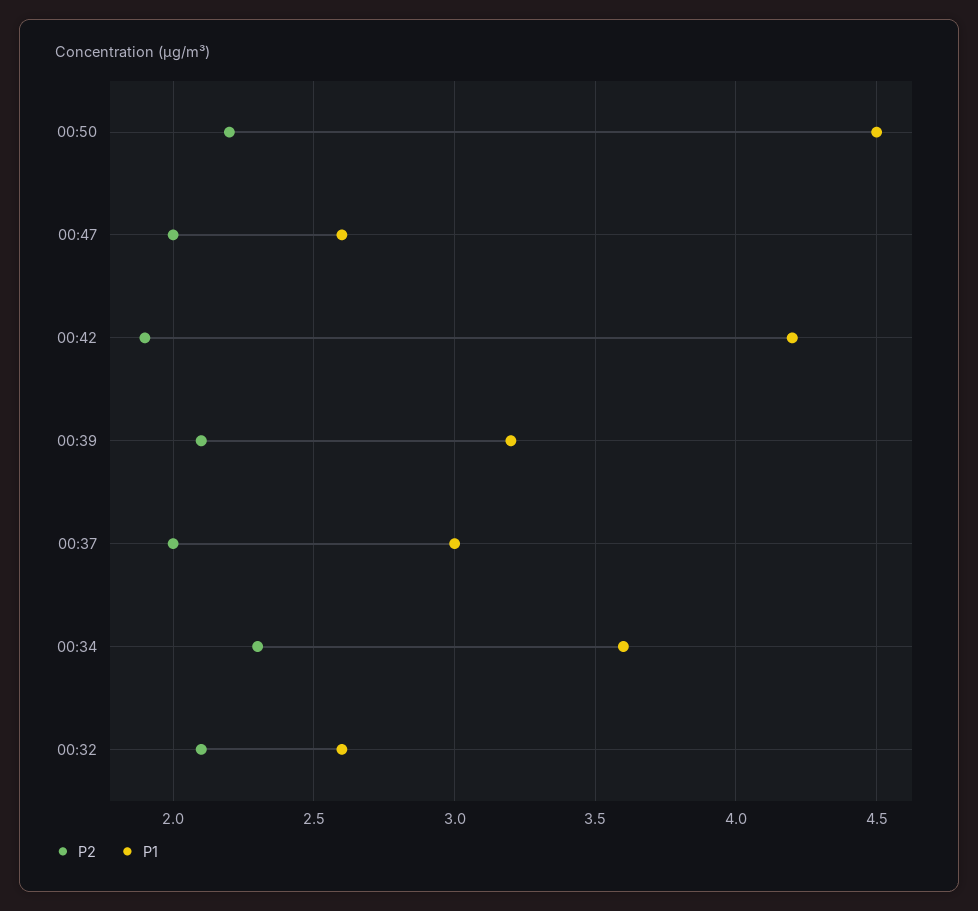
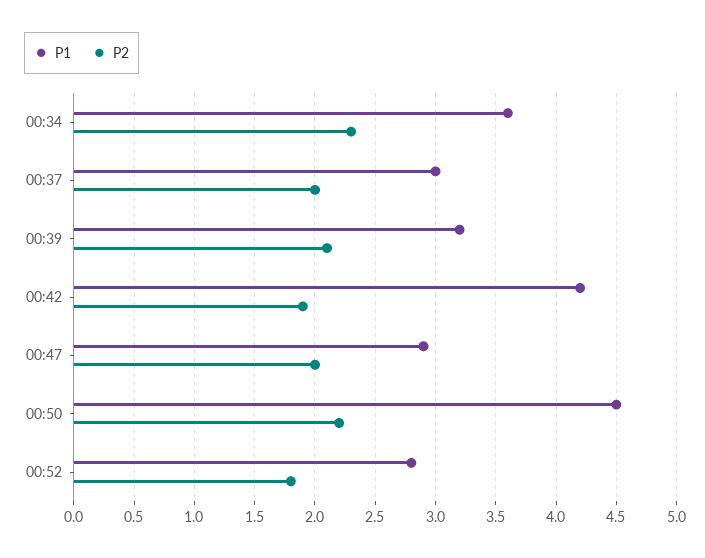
P1, 00:47: 2.6 -> 2.9
P2, 00:32: 2.1 -> none
P1, 00:32: 2.6 -> none
P1, 00:52: none -> 2.8
P2, 00:52: none -> 1.8

